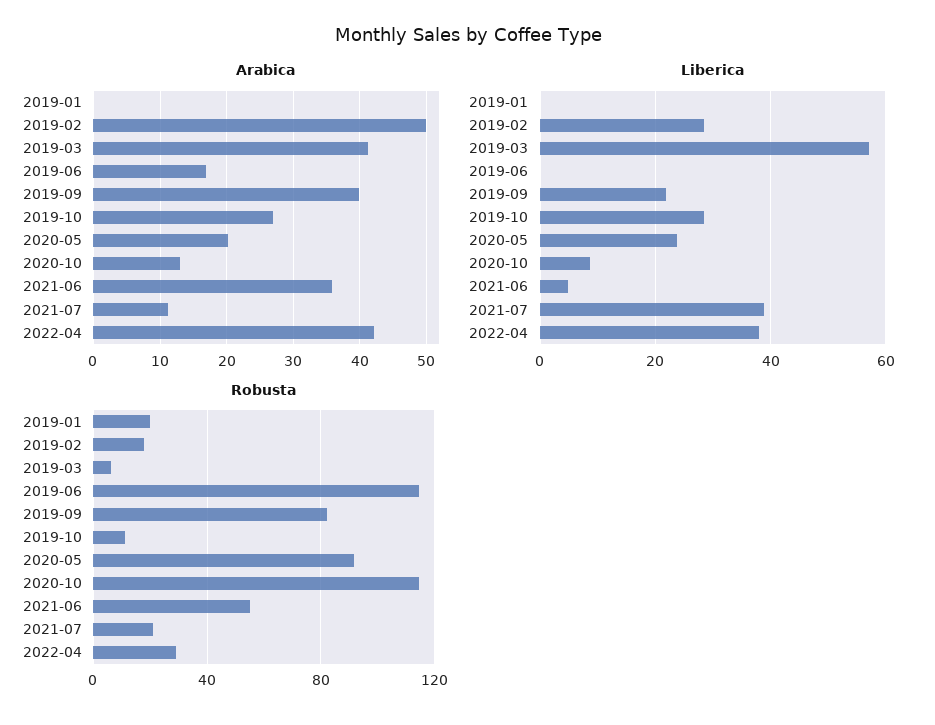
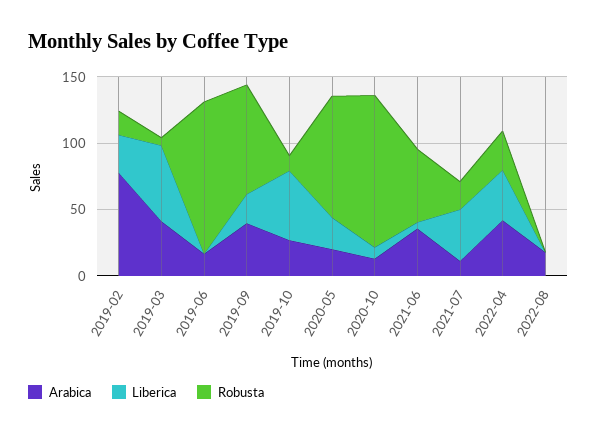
Arabica, 2019-01: 0 -> none
Arabica, 2019-02: 50 -> 80
Liberica, 2019-01: 0 -> none
Liberica, 2019-10: 28 -> 50
Robusta, 2019-01: 20 -> none
Arabica, 2022-08: none -> 20
Liberica, 2022-08: none -> 0
Robusta, 2022-08: none -> 0

